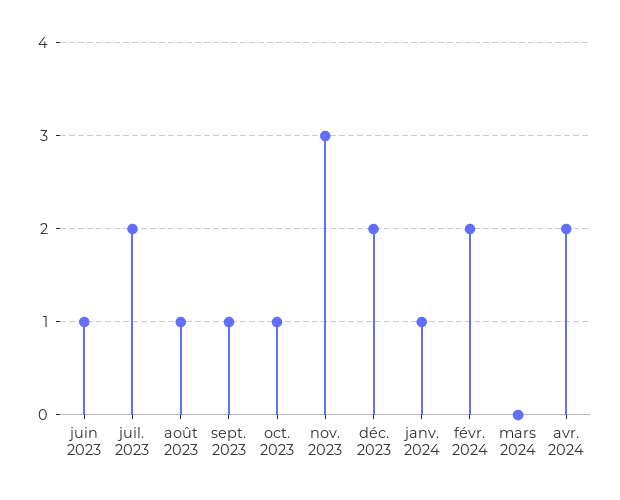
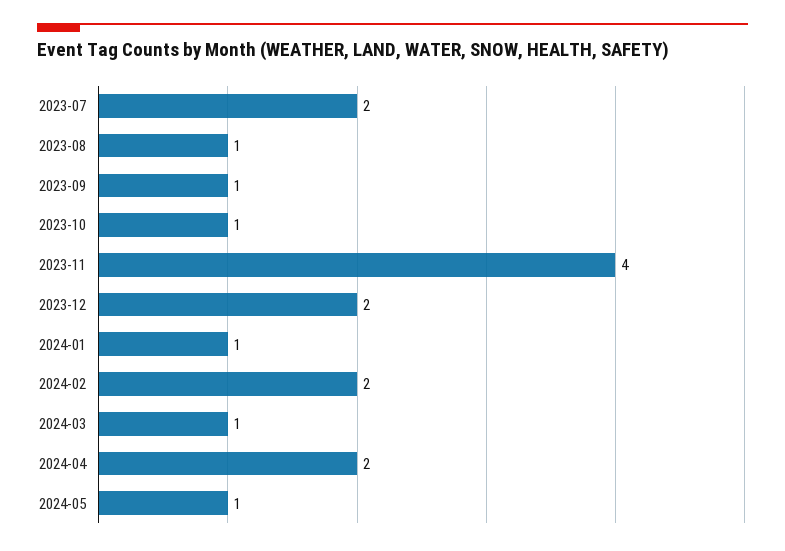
juin 2023: 1 -> none
nov. 2023: 3 -> 4
mars 2024: 0 -> 1
2024-05: none -> 1

